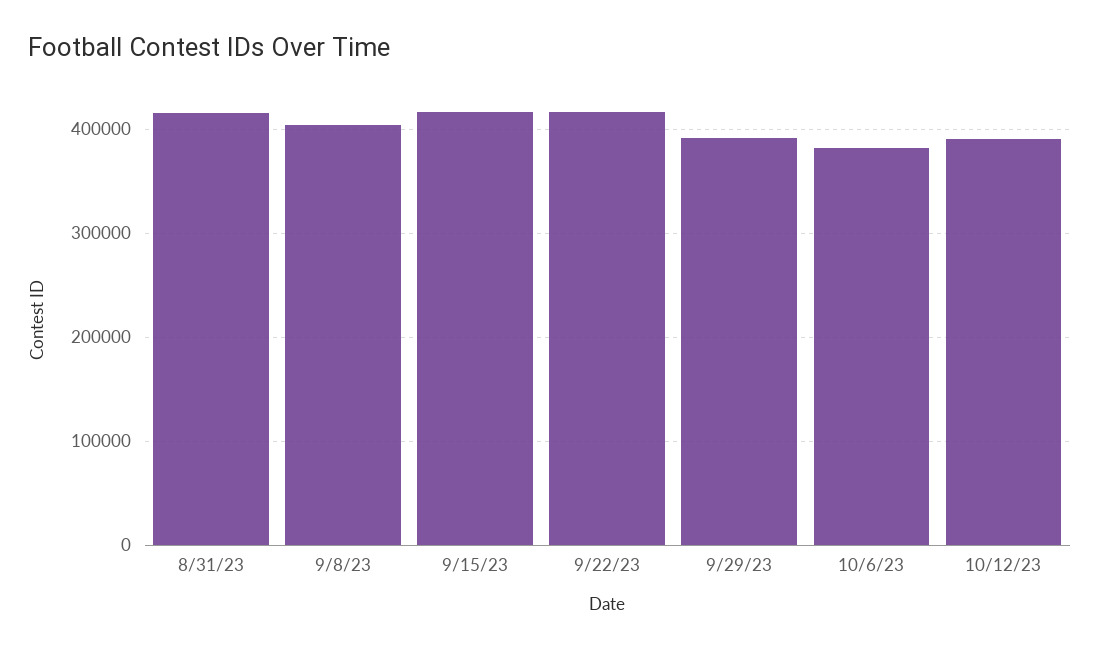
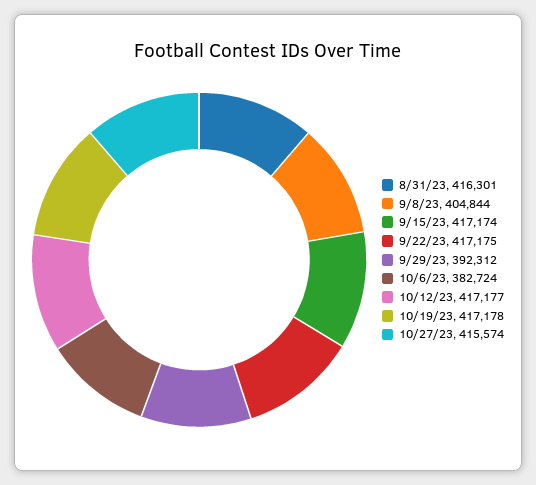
10/12/23: 390000 -> 417177
10/19/23: none -> 417178
10/27/23: none -> 415574

